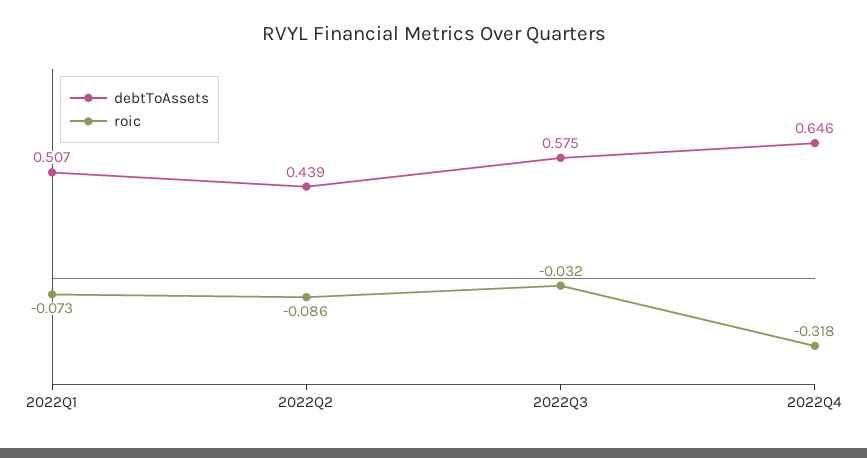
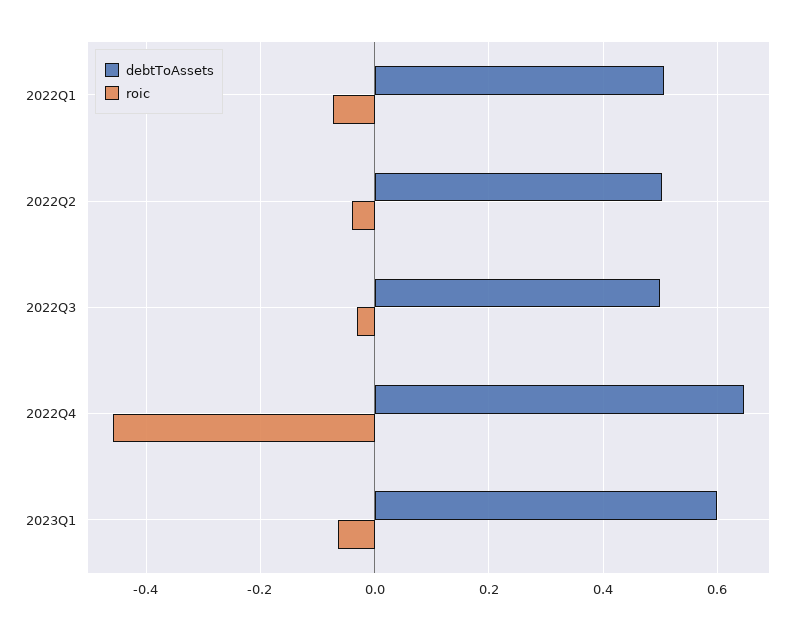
debtToAssets, 2022Q2: 0.439 -> 0.5
roic, 2022Q2: -0.086 -> -0.04
debtToAssets, 2022Q3: 0.575 -> 0.5
roic, 2022Q4: -0.318 -> -0.46
debtToAssets, 2023Q1: none -> 0.6
roic, 2023Q1: none -> -0.06

